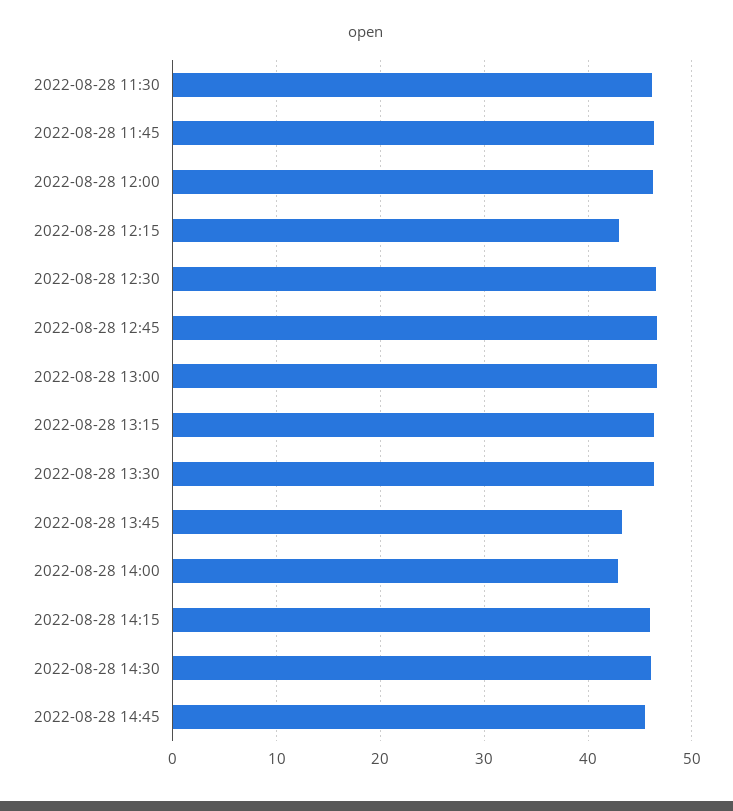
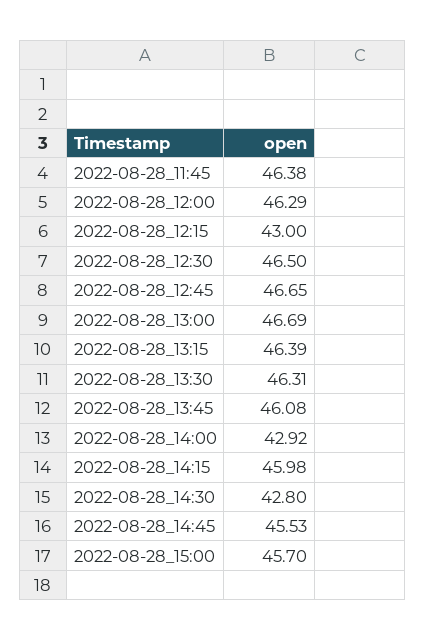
2022-08-28 11:30: 46 -> none
2022-08-28 13:45: 43 -> 46.08
2022-08-28 14:30: 46 -> 42.8
2022-08-28_15:00: none -> 45.7

